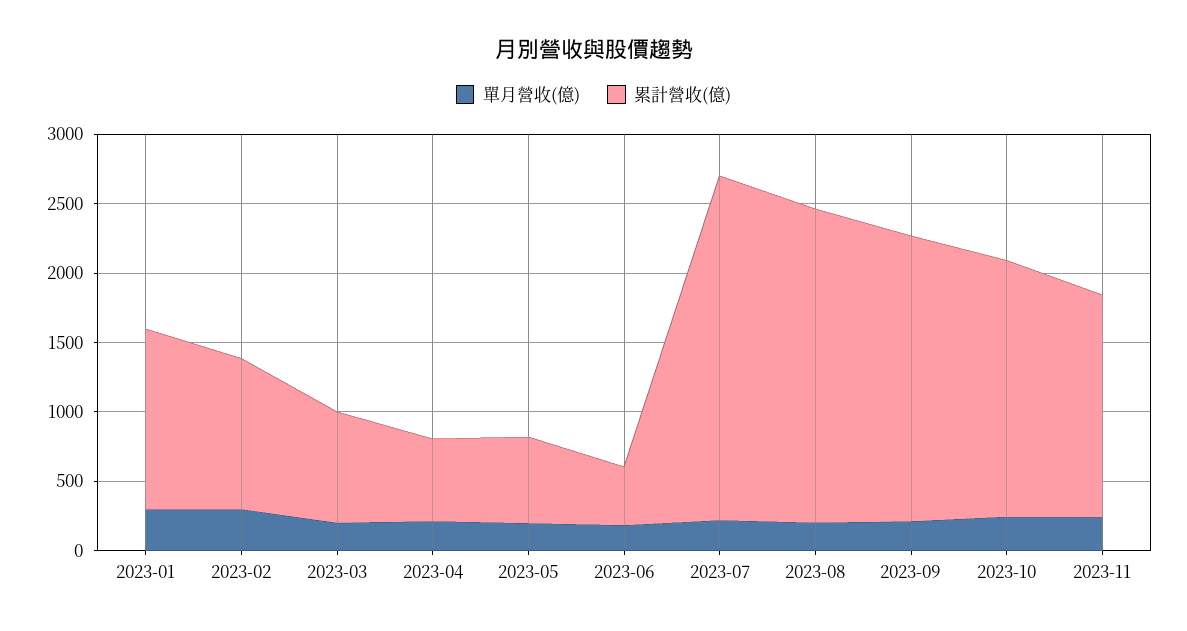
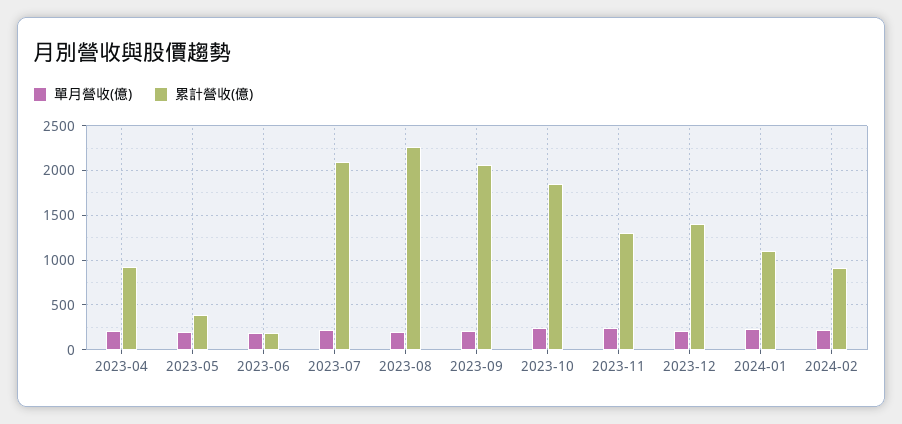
單月營收(億), 2023-01: 300 -> none
累計營收(億), 2023-01: 1300 -> none
單月營收(億), 2023-02: 300 -> none
累計營收(億), 2023-02: 1100 -> none
單月營收(億), 2023-03: 200 -> none
累計營收(億), 2023-03: 800 -> none
累計營收(億), 2023-04: 600 -> 900
累計營收(億), 2023-05: 600 -> 400
累計營收(億), 2023-06: 400 -> 200
累計營收(億), 2023-07: 2500 -> 2100
累計營收(億), 2023-11: 1600 -> 1300
單月營收(億), 2023-12: none -> 200
累計營收(億), 2023-12: none -> 1400
單月營收(億), 2024-01: none -> 200
累計營收(億), 2024-01: none -> 1100
單月營收(億), 2024-02: none -> 200
累計營收(億), 2024-02: none -> 900

